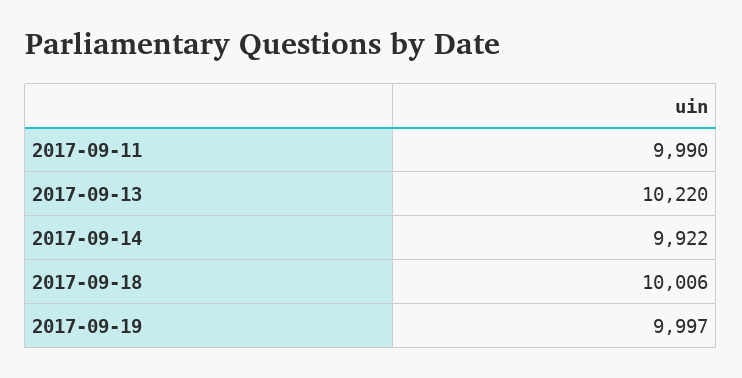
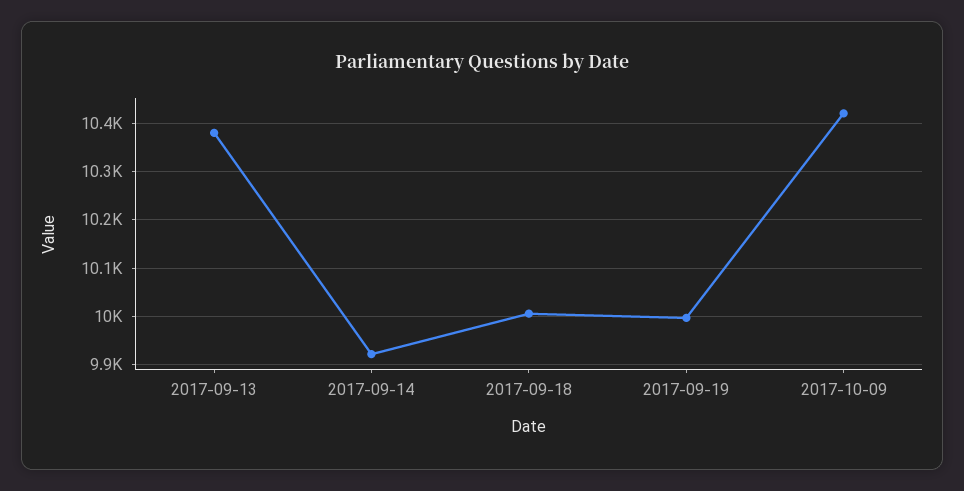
2017-09-11: 9990 -> none
2017-09-13: 10220 -> 10380
2017-10-09: none -> 10420

